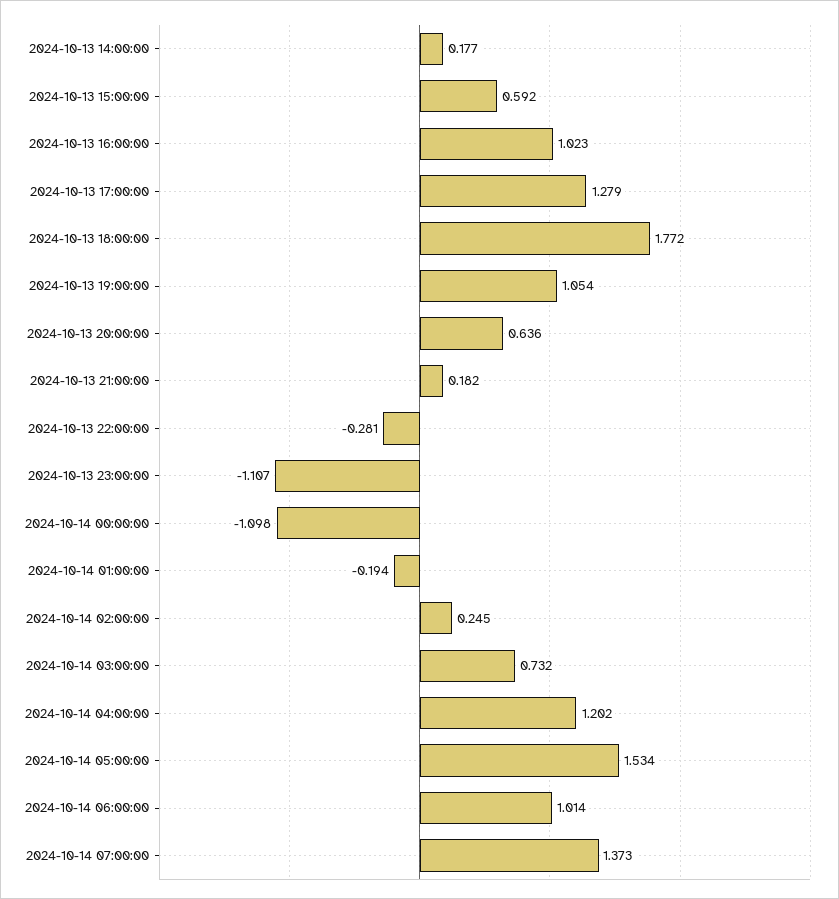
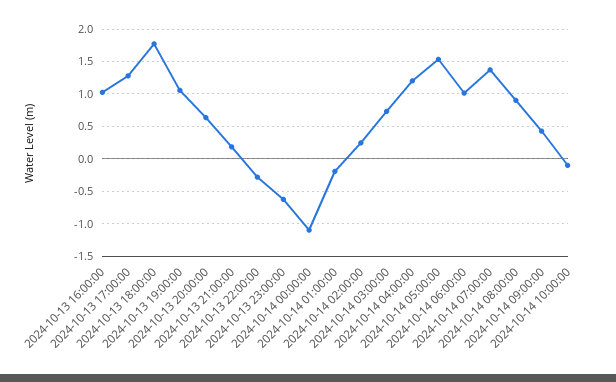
2024-10-13 14:00:00: 0.177 -> none
2024-10-13 15:00:00: 0.592 -> none
2024-10-13 23:00:00: -1.107 -> -0.6
2024-10-14 08:00:00: none -> 0.9
2024-10-14 09:00:00: none -> 0.4
2024-10-14 10:00:00: none -> -0.1

